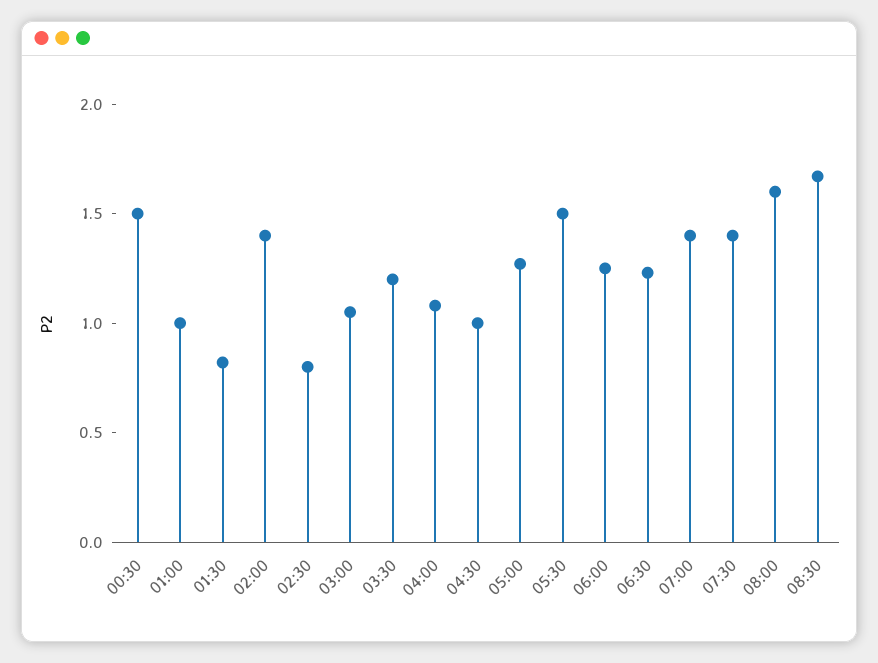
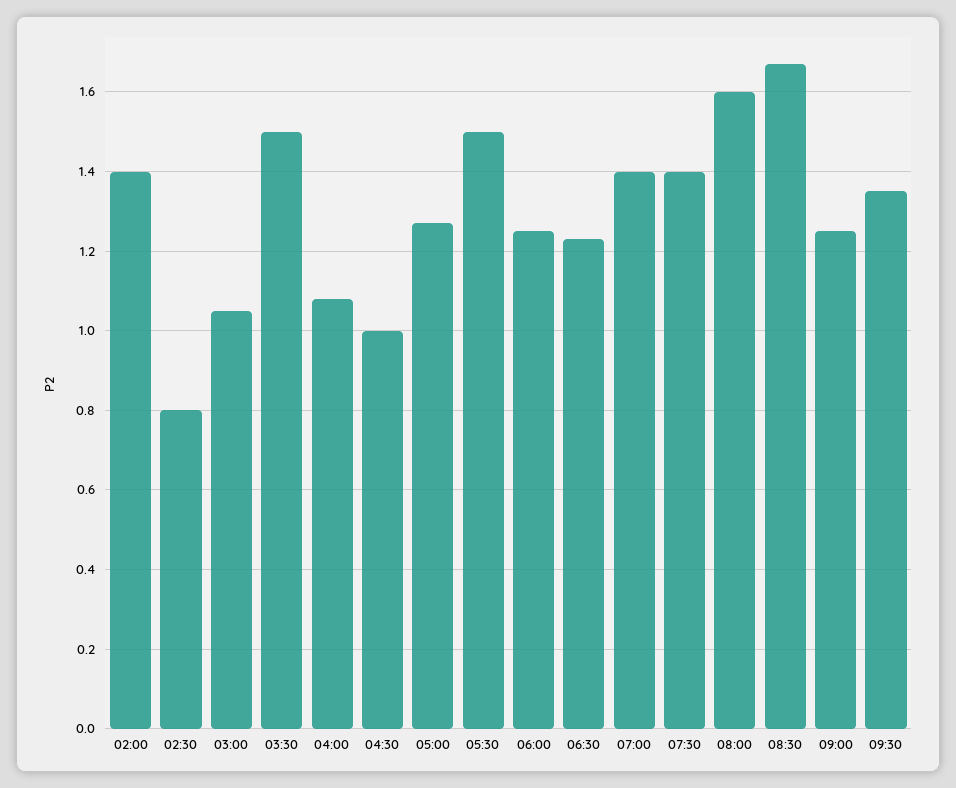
00:30: 1.5 -> none
01:00: 1 -> none
01:30: 0.8 -> none
03:30: 1.2 -> 1.5
09:00: none -> 1.25
09:30: none -> 1.35

